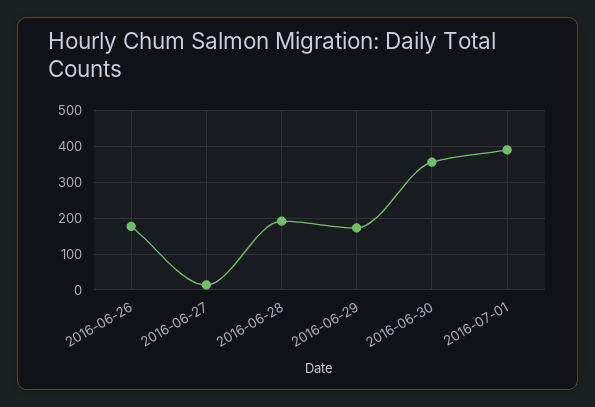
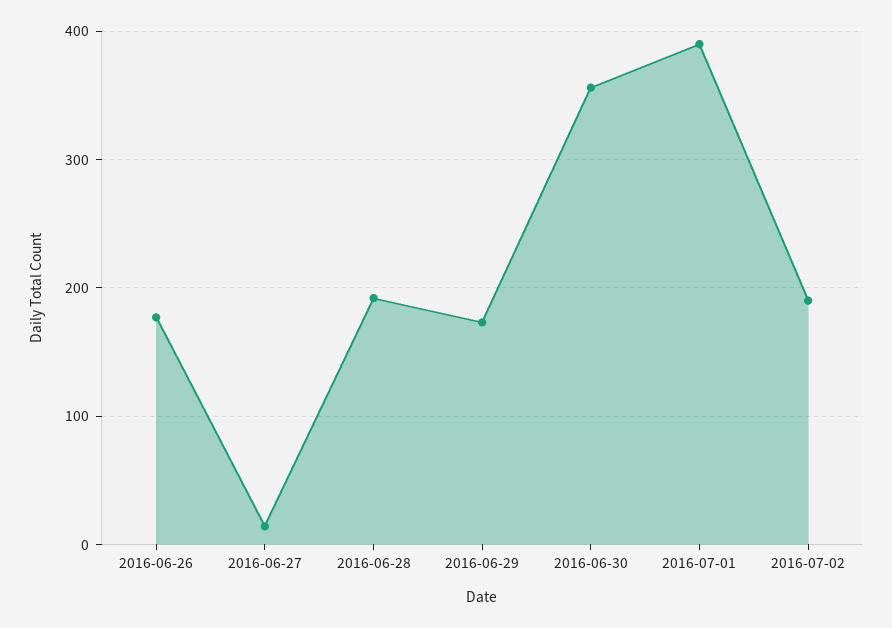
2016-07-02: none -> 190

